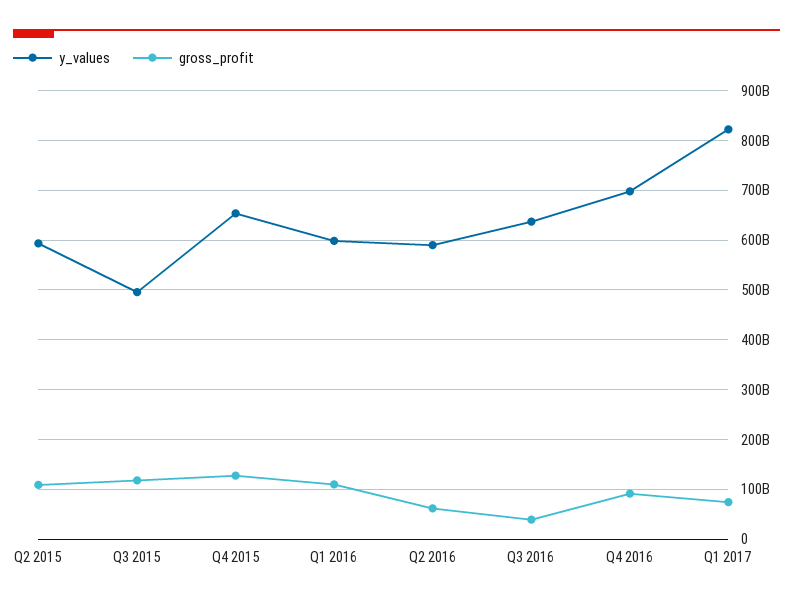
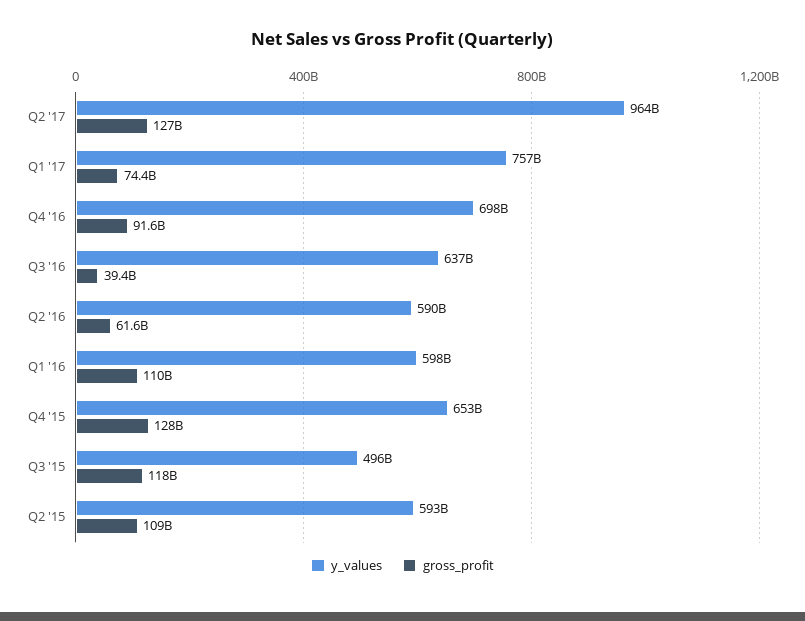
y_values, Q1 2017: 820000000000 -> 757000000000
y_values, Q2 '17: none -> 964000000000
gross_profit, Q2 '17: none -> 127000000000

